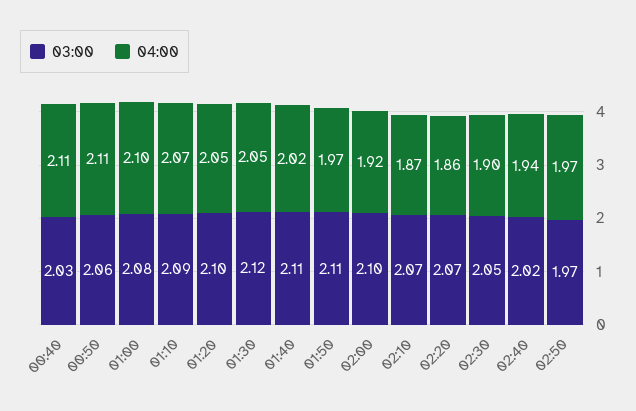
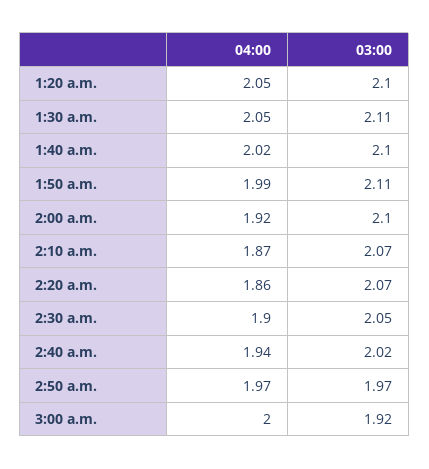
03:00, 00:40: 2.03 -> none
04:00, 00:40: 2.11 -> none
03:00, 00:50: 2.06 -> none
04:00, 00:50: 2.11 -> none
03:00, 01:00: 2.08 -> none
04:00, 01:00: 2.1 -> none
03:00, 01:10: 2.09 -> none
04:00, 01:10: 2.07 -> none
03:00, 01:30: 2.12 -> 2.11
03:00, 01:40: 2.11 -> 2.1
04:00, 01:50: 1.97 -> 1.99
04:00, 3:00 a.m.: none -> 2
03:00, 3:00 a.m.: none -> 1.92

